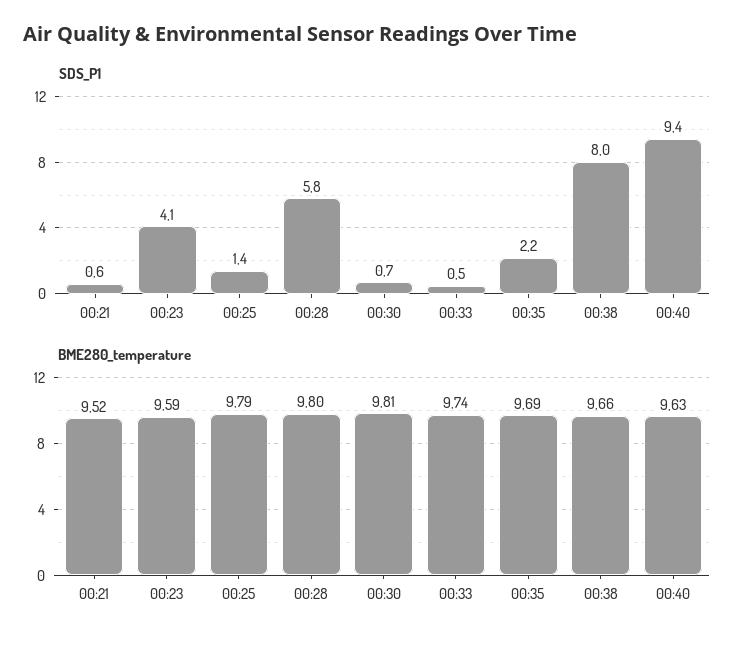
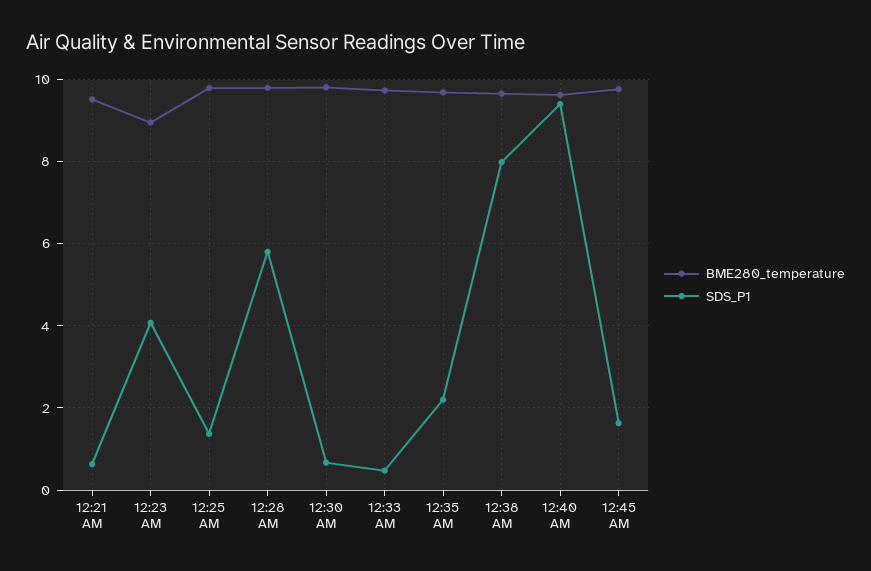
BME280_temperature, 00:23: 9.59 -> 9
BME280_temperature, 12:45 AM: none -> 9.8
SDS_P1, 12:45 AM: none -> 1.6

